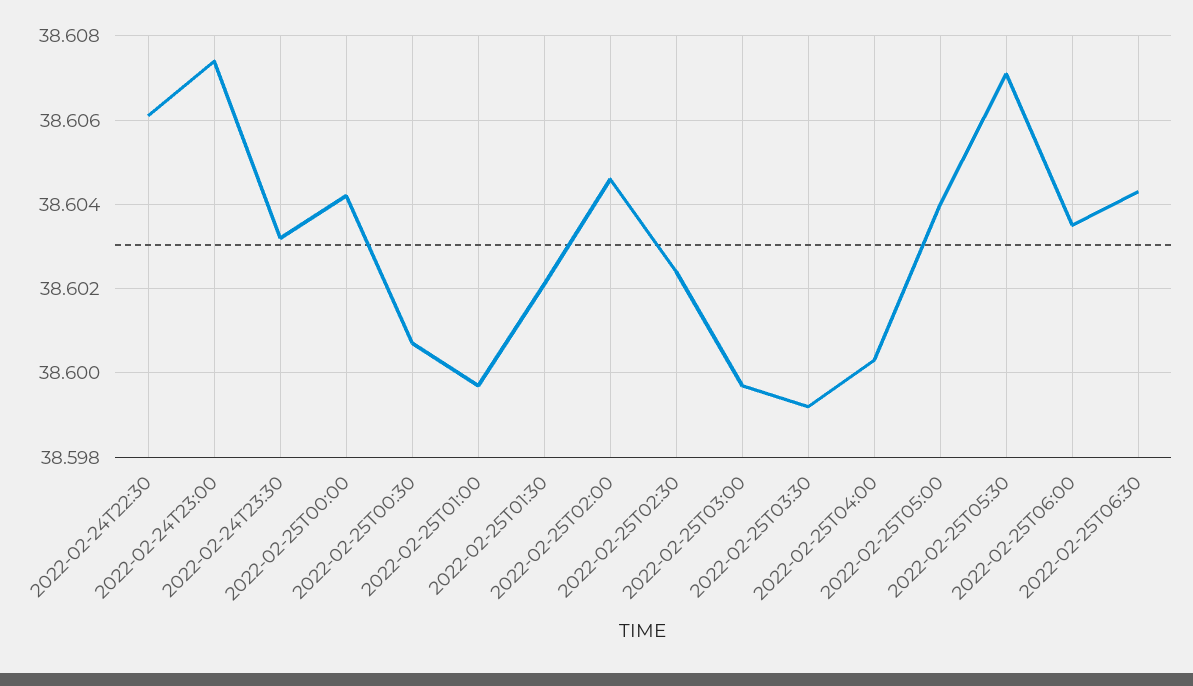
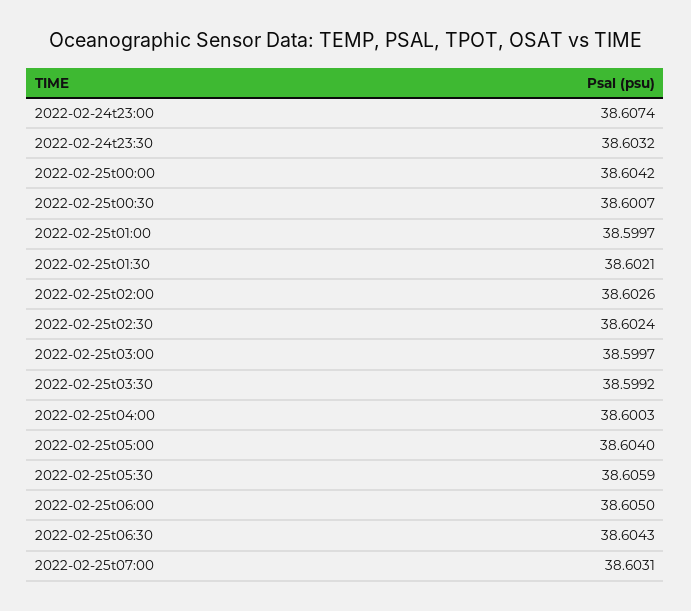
2022-02-24T22:30: 38.606 -> none
2022-02-25T02:00: 38.6045 -> 38.6026
2022-02-25T05:30: 38.607 -> 38.6059
2022-02-25T06:00: 38.6035 -> 38.605
2022-02-25t07:00: none -> 38.6031

